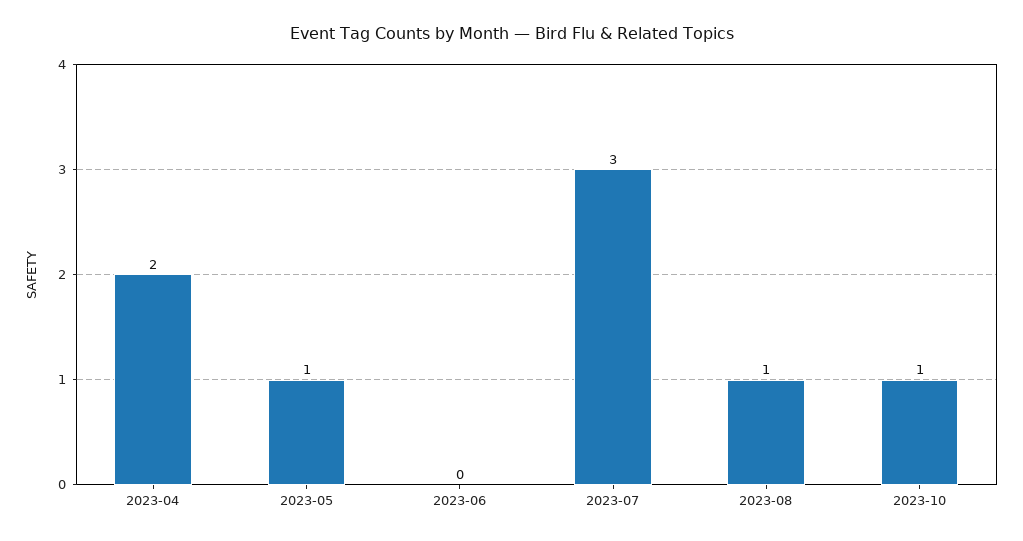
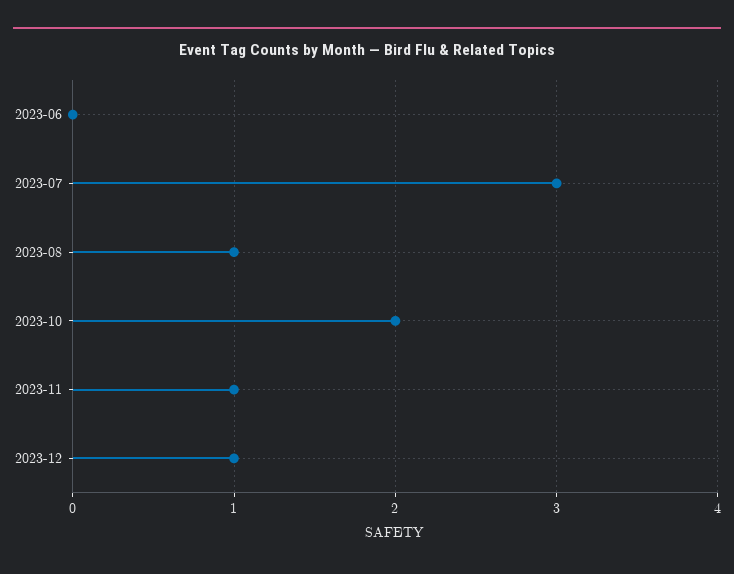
2023-04: 2 -> none
2023-05: 1 -> none
2023-10: 1 -> 2
2023-11: none -> 1
2023-12: none -> 1

